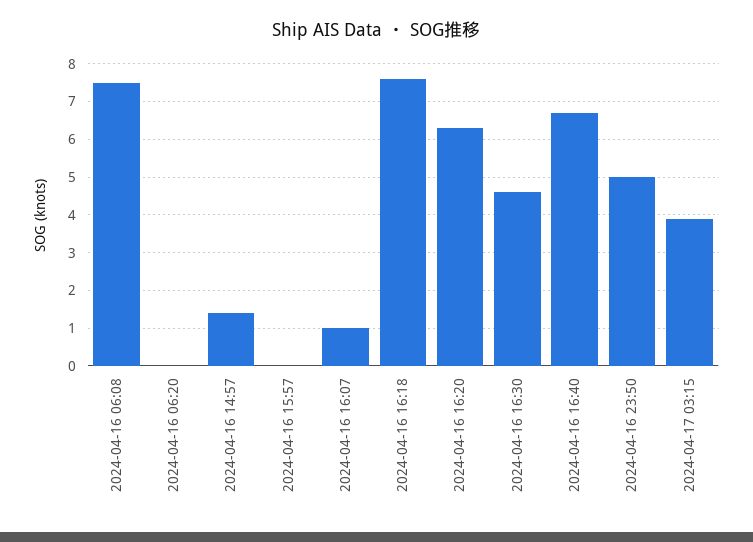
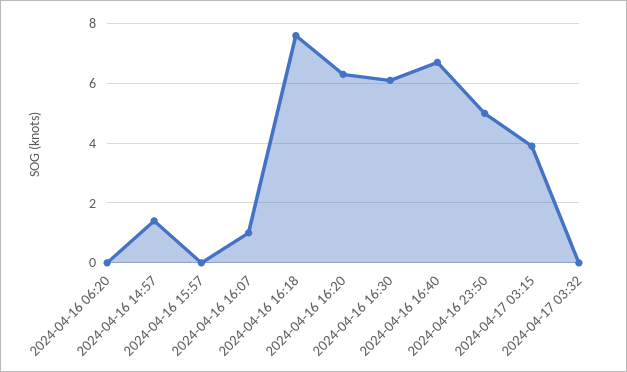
2024-04-16 06:08: 7.5 -> none
2024-04-16 16:30: 4.5 -> 6
2024-04-17 03:32: none -> 0

